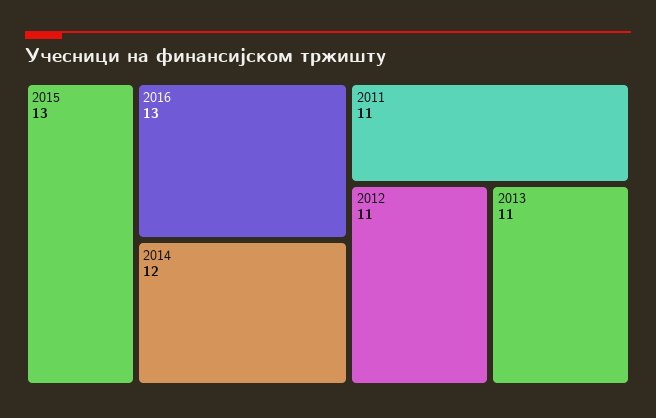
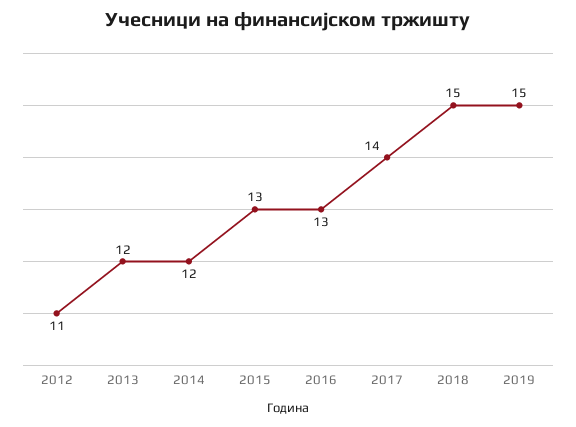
2011: 11 -> none
2013: 11 -> 12
2017: none -> 14
2018: none -> 15
2019: none -> 15

